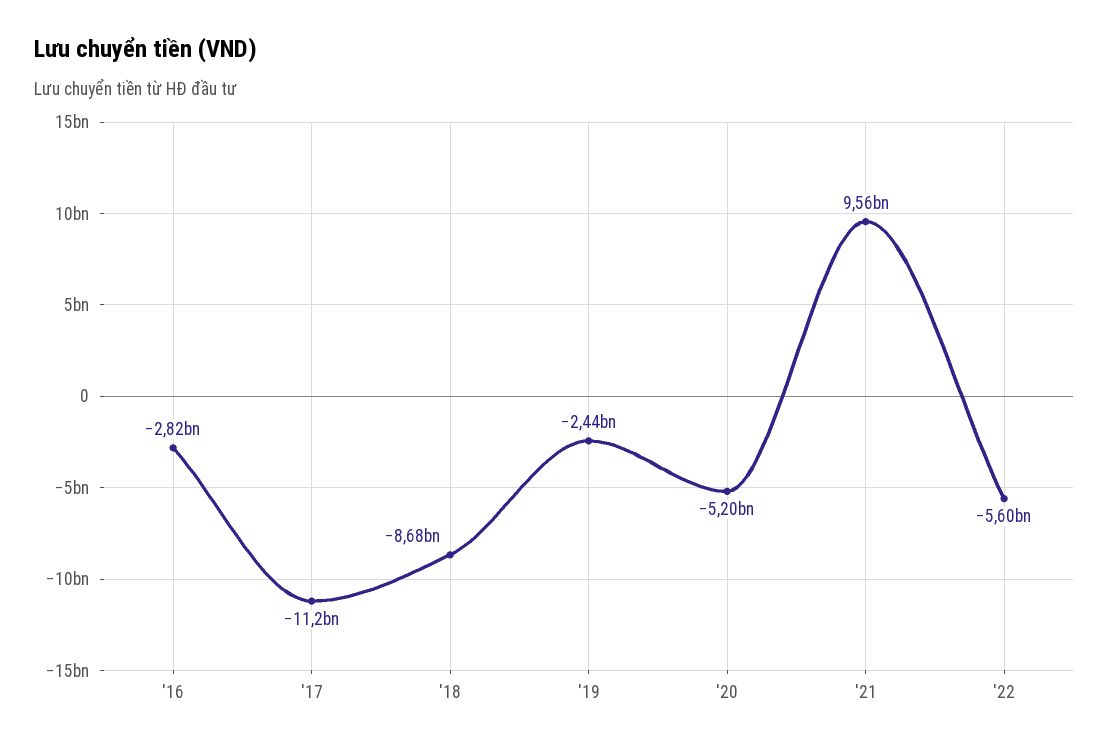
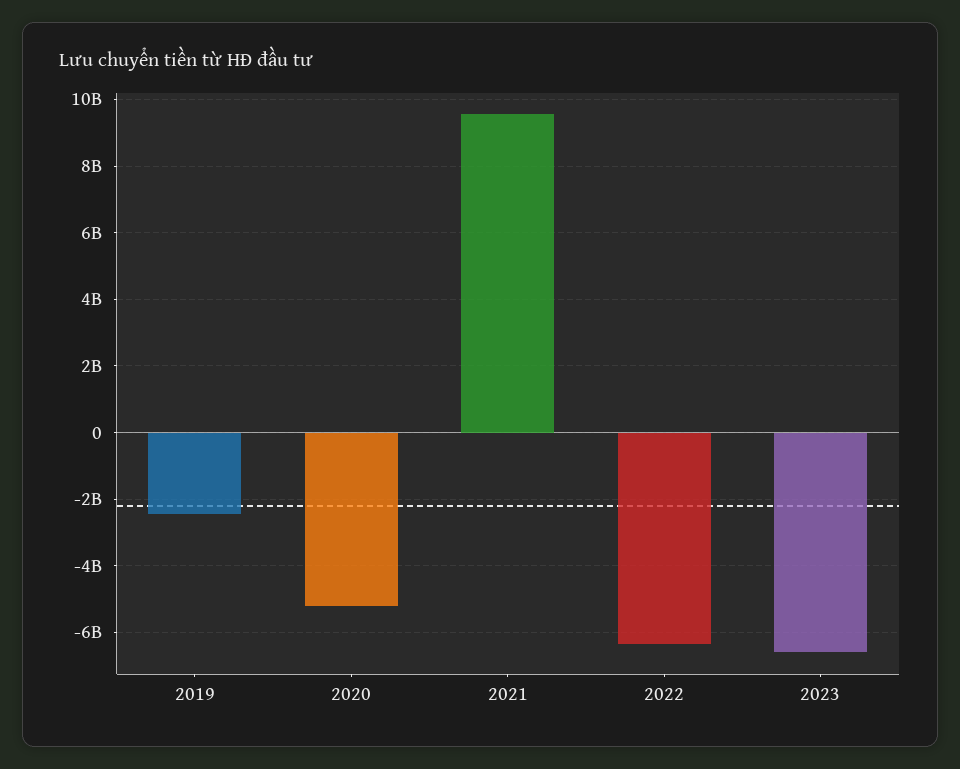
'16: -2820000000 -> none
'17: -11200000000 -> none
'18: -8680000000 -> none
'22: -5600000000 -> -6400000000
2023: none -> -6600000000

